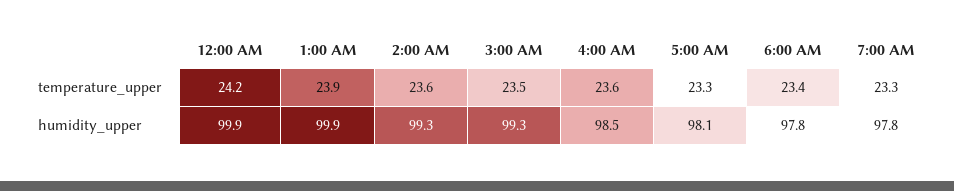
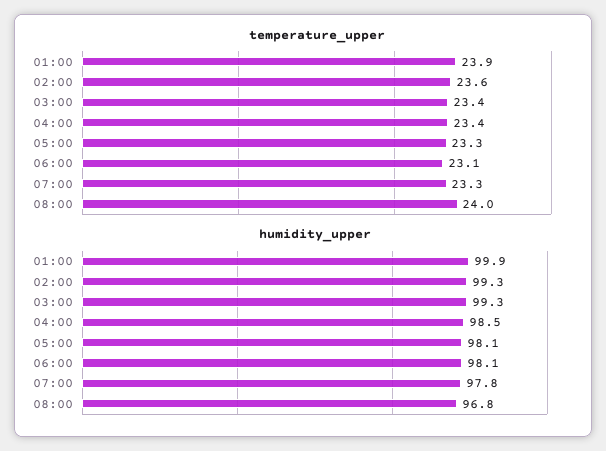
temperature_upper, 12:00 AM: 24.2 -> none
temperature_upper, 3:00 AM: 23.5 -> 23.4
temperature_upper, 4:00 AM: 23.6 -> 23.4
temperature_upper, 6:00 AM: 23.4 -> 23.1
humidity_upper, 12:00 AM: 99.9 -> none
humidity_upper, 6:00 AM: 97.8 -> 98.1
temperature_upper, 08:00: none -> 24
humidity_upper, 08:00: none -> 96.8

